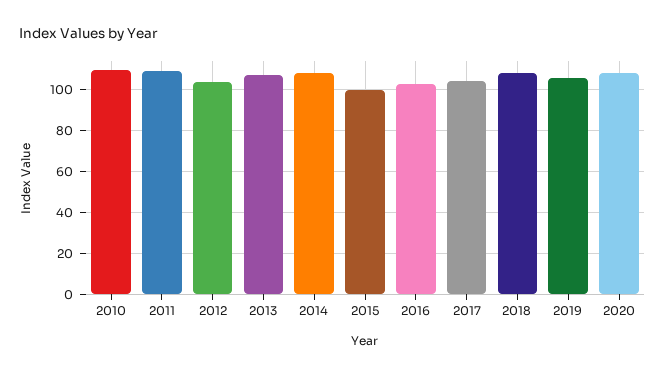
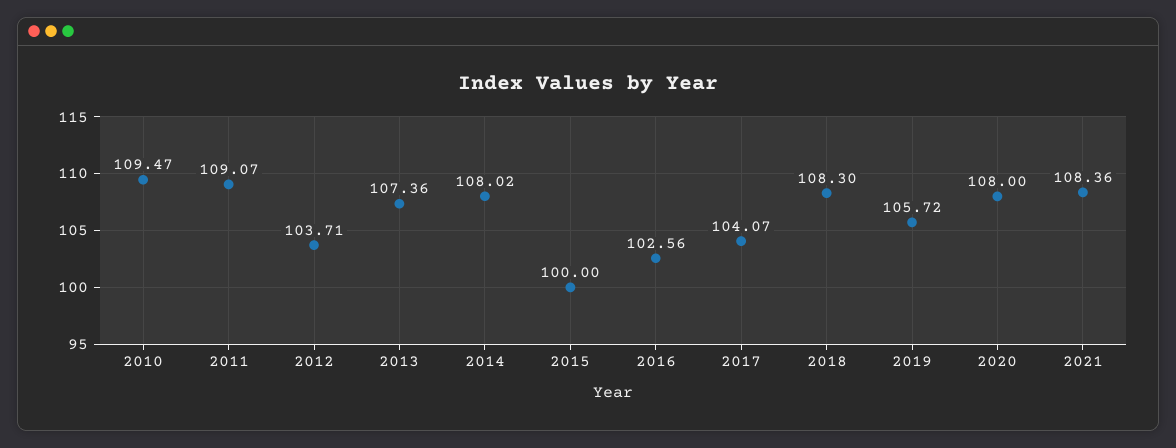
2021: none -> 108.36

